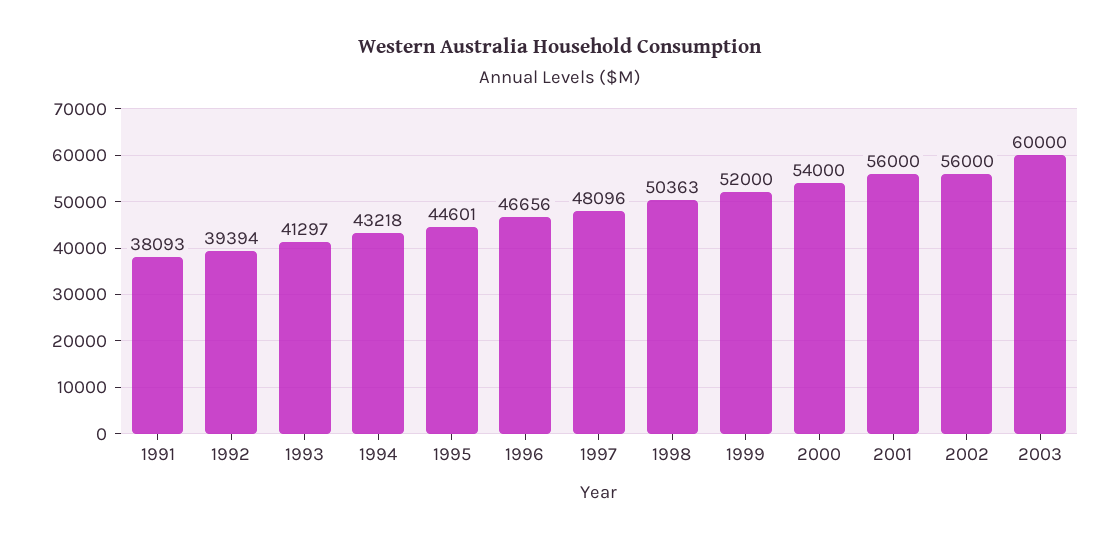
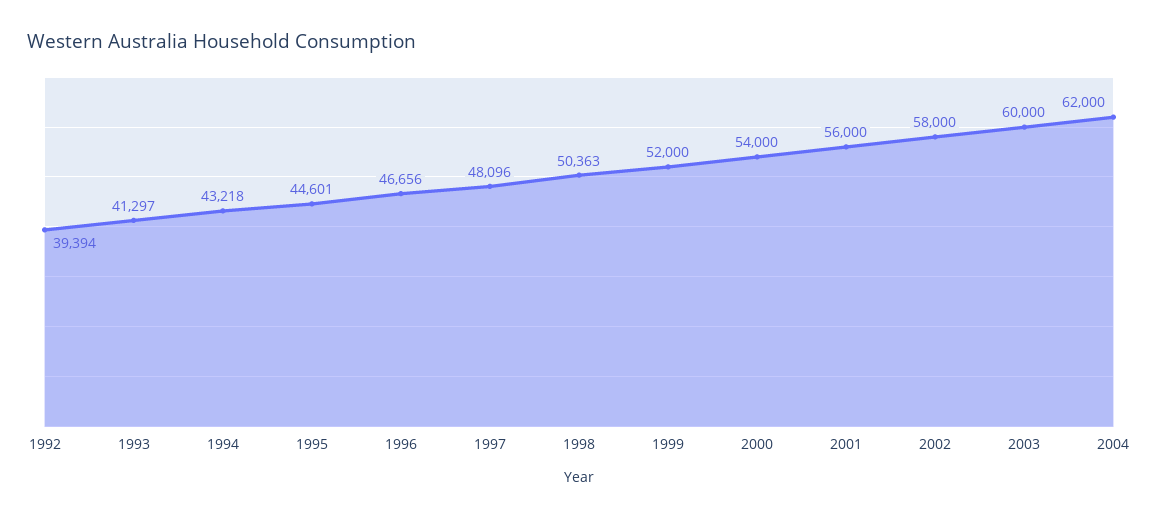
1991: 38093 -> none
2002: 56000 -> 58000
2004: none -> 62000

